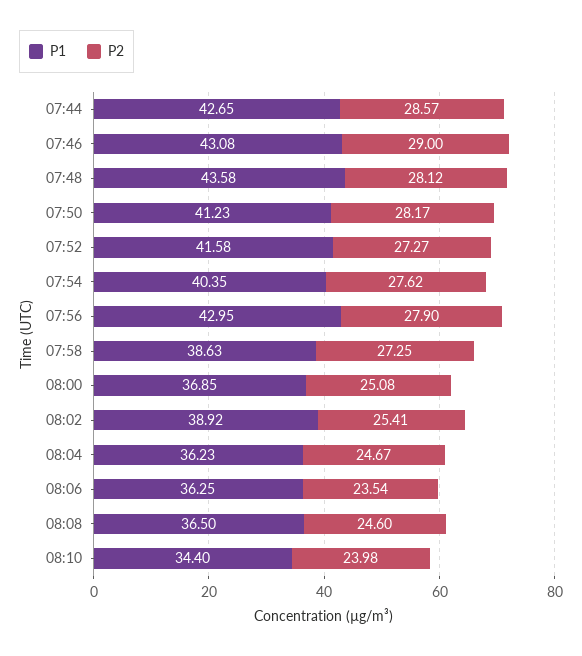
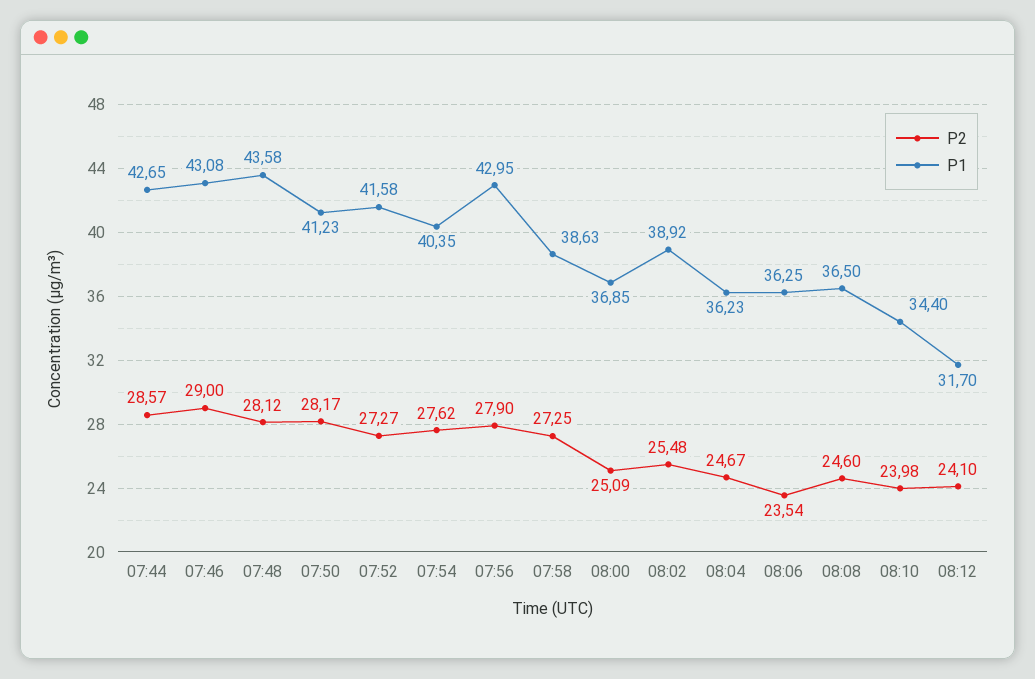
P2, 08:00: 25.08 -> 25.09
P2, 08:02: 25.41 -> 25.48
P2, 08:12: none -> 24.1
P1, 08:12: none -> 31.7

